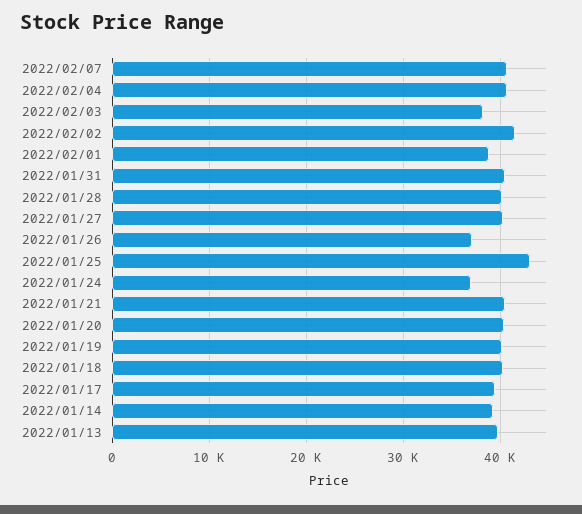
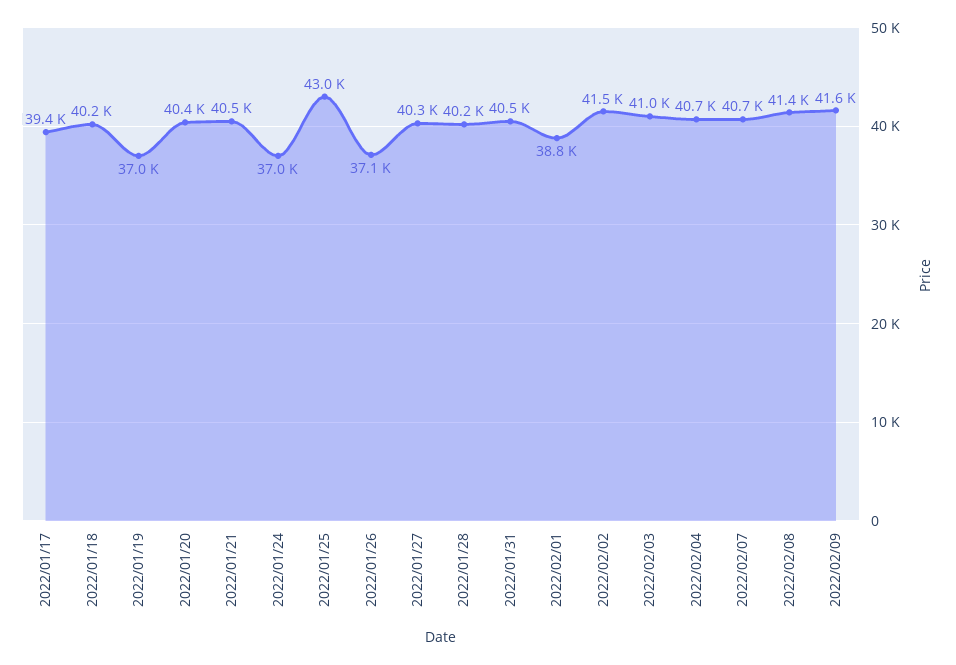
2022/02/03: 38000 -> 41000
2022/01/19: 40000 -> 37000
2022/01/14: 39000 -> none
2022/01/13: 40000 -> none
2022/02/08: none -> 41400
2022/02/09: none -> 41600

